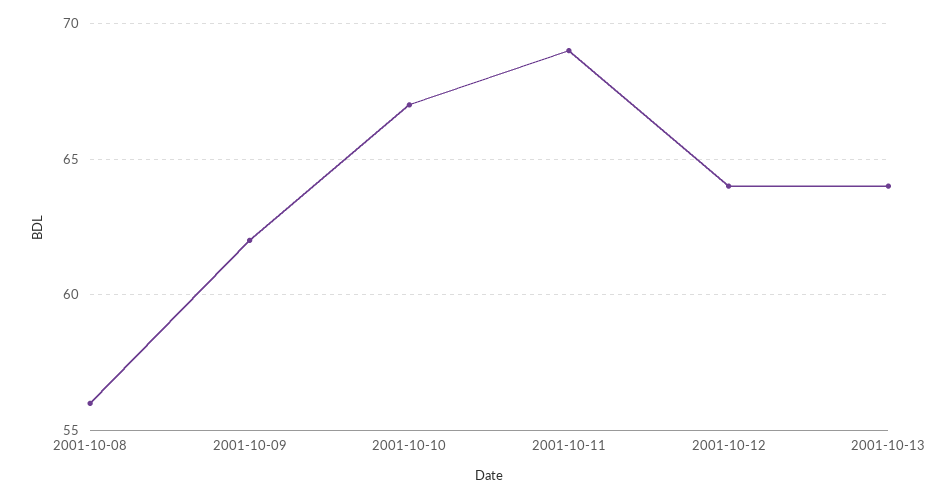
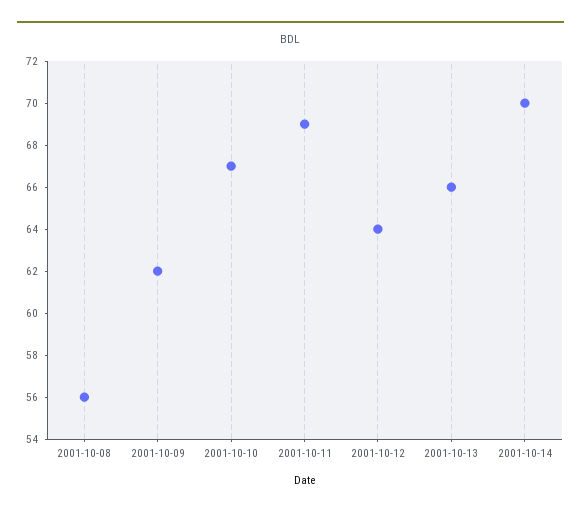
2001-10-13: 64 -> 66
2001-10-14: none -> 70

